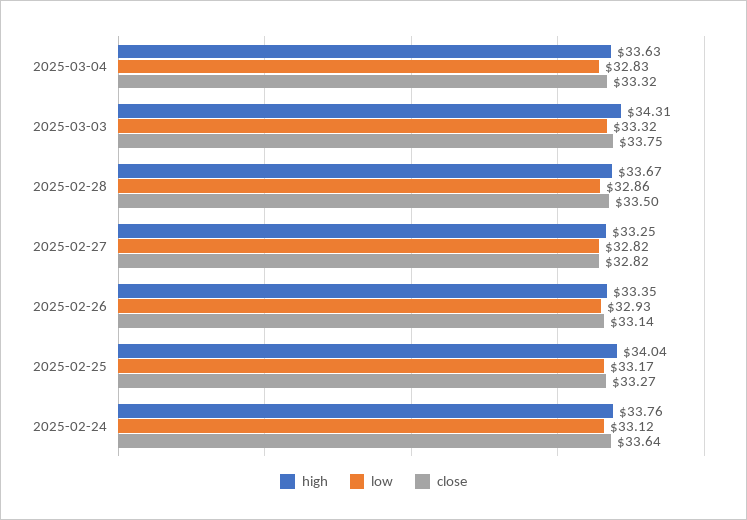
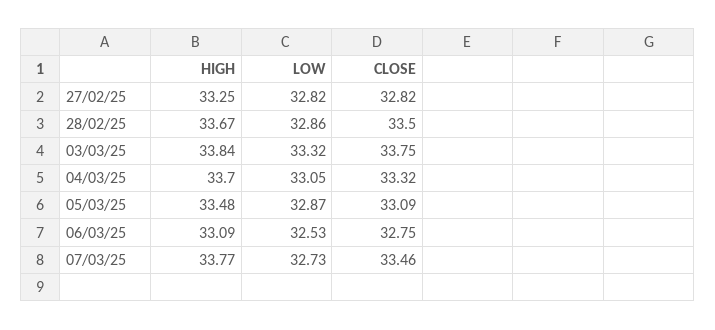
high, 2025-03-04: 33.63 -> 33.7
low, 2025-03-04: 32.83 -> 33.05
high, 2025-03-03: 34.31 -> 33.84
high, 2025-02-26: 33.35 -> none
low, 2025-02-26: 32.93 -> none
close, 2025-02-26: 33.14 -> none
high, 2025-02-25: 34.04 -> none
low, 2025-02-25: 33.17 -> none
close, 2025-02-25: 33.27 -> none
high, 2025-02-24: 33.76 -> none
low, 2025-02-24: 33.12 -> none
close, 2025-02-24: 33.64 -> none
high, 05/03/25: none -> 33.48
low, 05/03/25: none -> 32.87
close, 05/03/25: none -> 33.09
high, 06/03/25: none -> 33.09
low, 06/03/25: none -> 32.53
close, 06/03/25: none -> 32.75
high, 07/03/25: none -> 33.77
low, 07/03/25: none -> 32.73
close, 07/03/25: none -> 33.46

